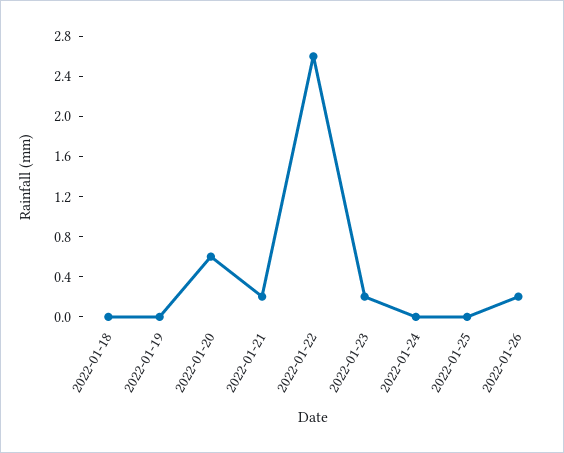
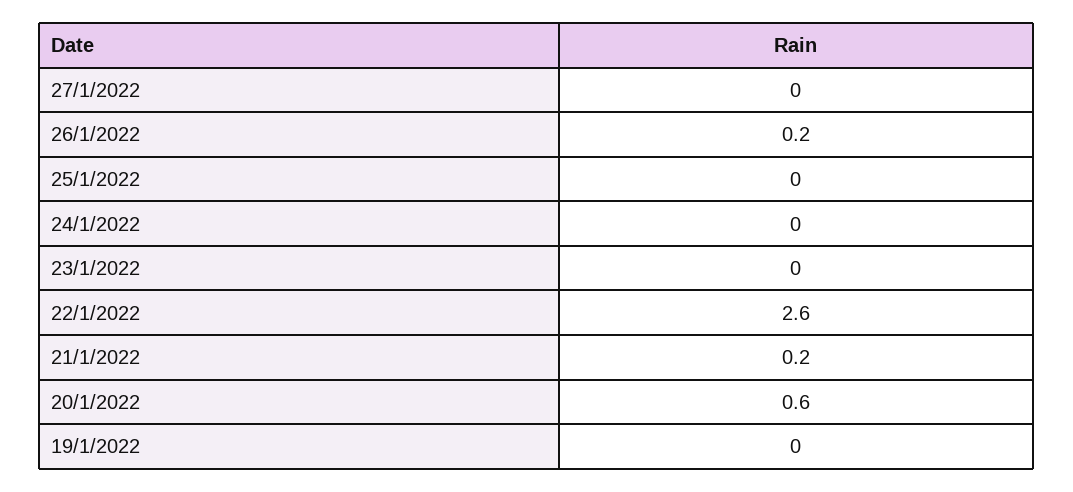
2022-01-18: 0 -> none
2022-01-23: 0.2 -> 0
27/1/2022: none -> 0

